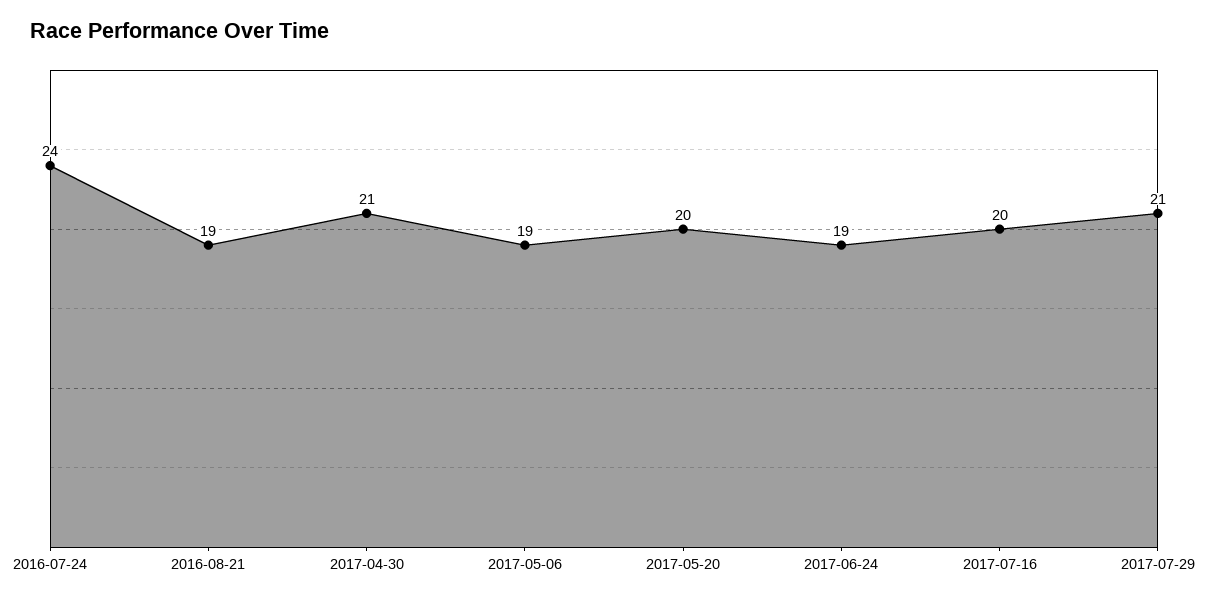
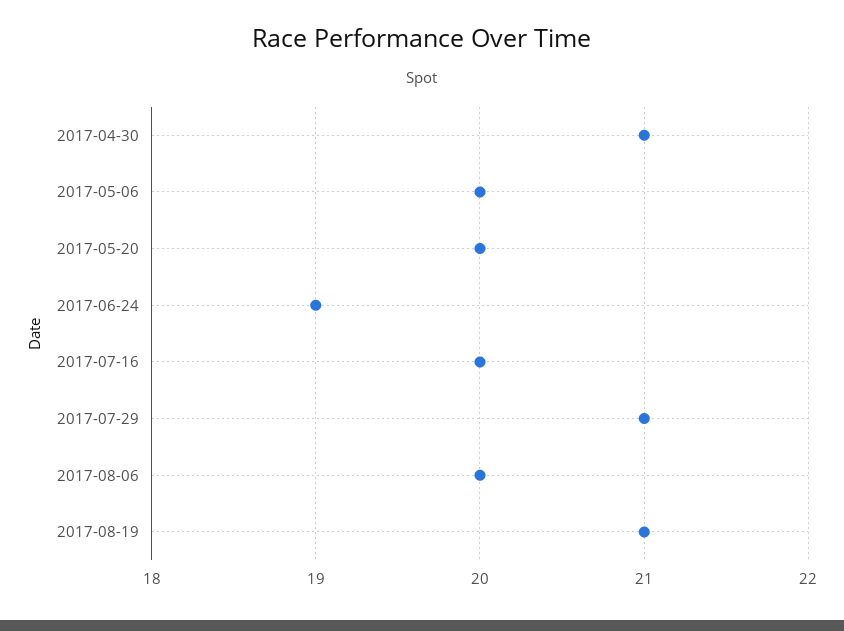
2016-07-24: 24 -> none
2016-08-21: 19 -> none
2017-05-06: 19 -> 20
2017-08-06: none -> 20
2017-08-19: none -> 21

